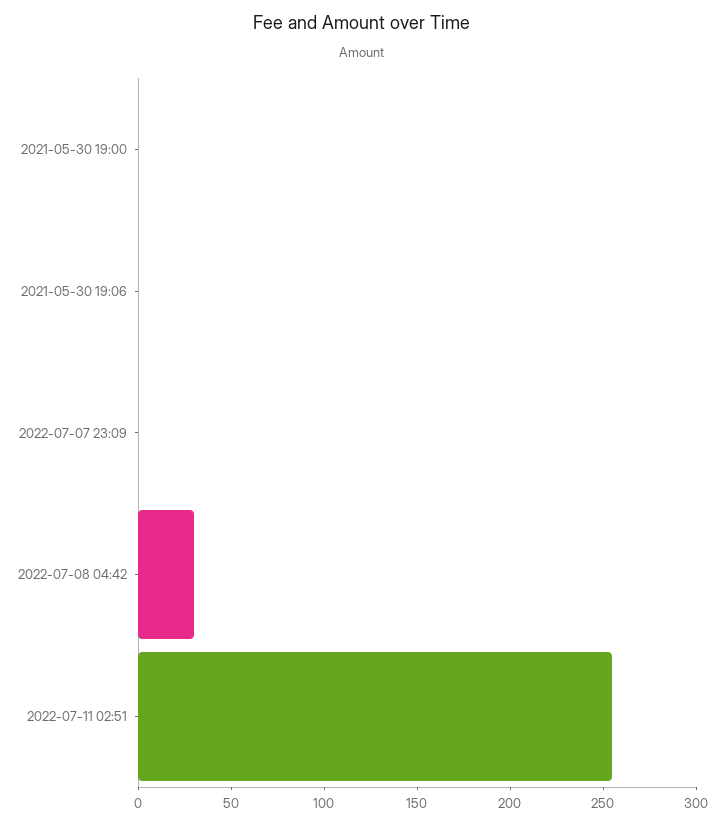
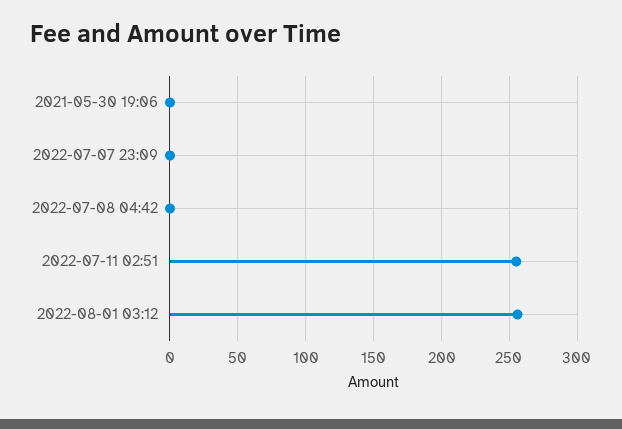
2021-05-30 19:00: 0 -> none
2022-07-08 04:42: 30 -> 0
2022-08-01 03:12: none -> 255

